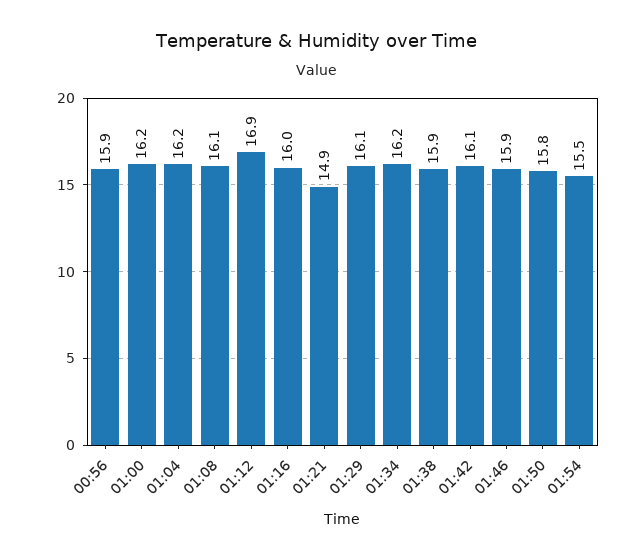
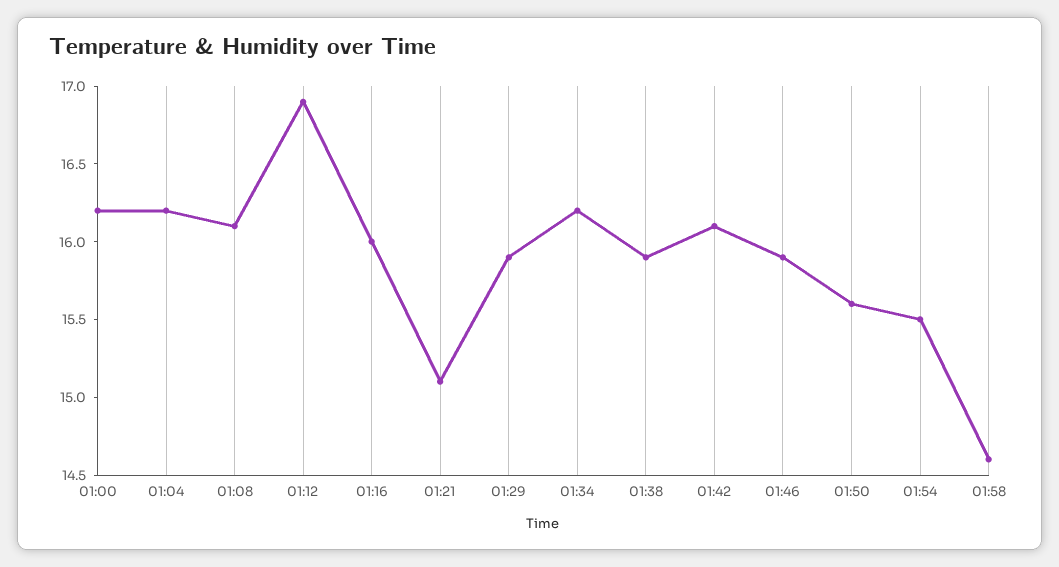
00:56: 15.9 -> none
01:21: 14.9 -> 15.1
01:29: 16.1 -> 15.9
01:50: 15.8 -> 15.6
01:58: none -> 14.6

